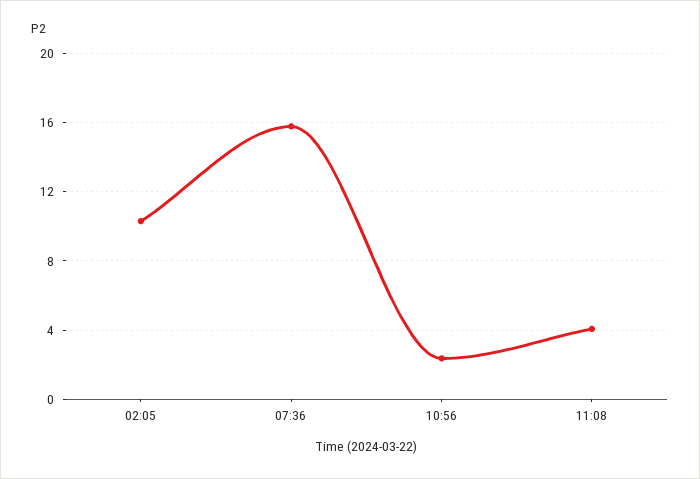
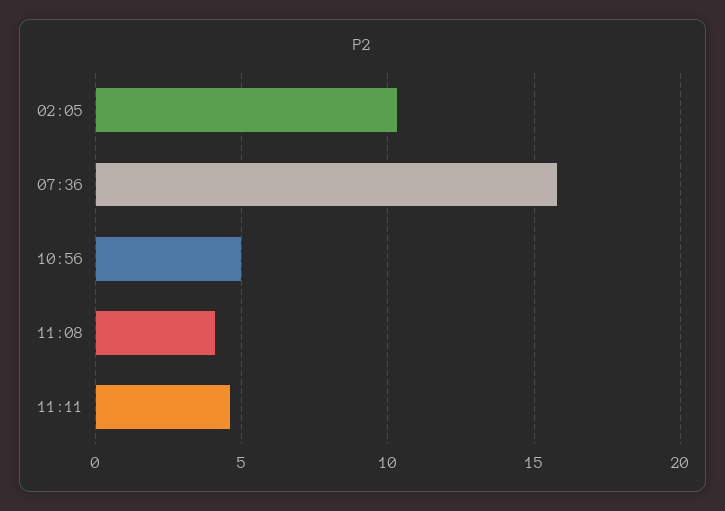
10:56: 2.5 -> 5
11:11: none -> 4.5

